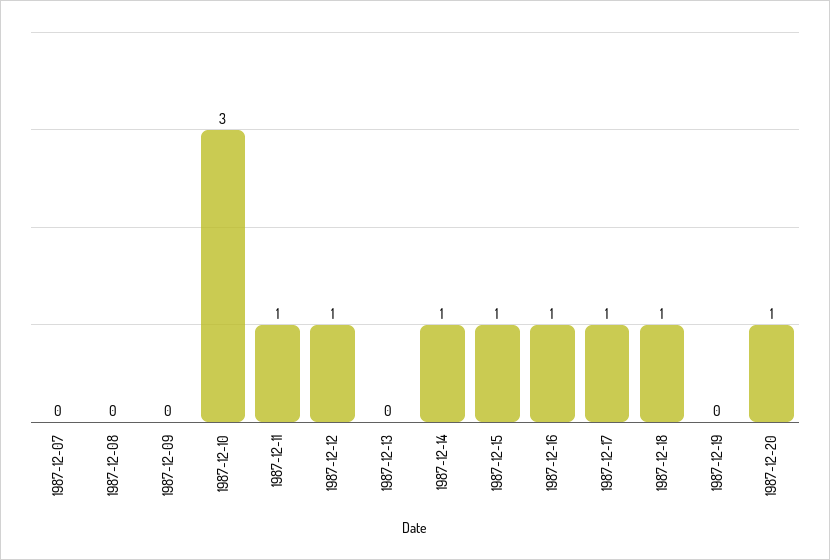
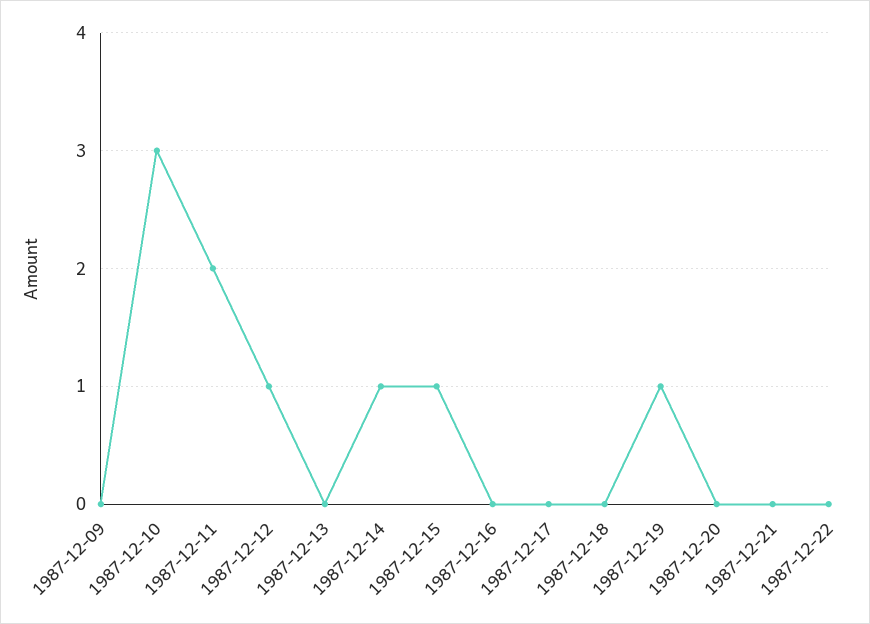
1987-12-07: 0 -> none
1987-12-08: 0 -> none
1987-12-11: 1 -> 2
1987-12-16: 1 -> 0
1987-12-17: 1 -> 0
1987-12-18: 1 -> 0
1987-12-19: 0 -> 1
1987-12-20: 1 -> 0
1987-12-21: none -> 0
1987-12-22: none -> 0

